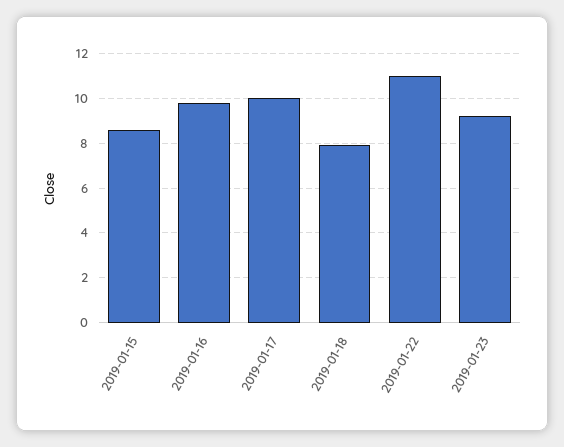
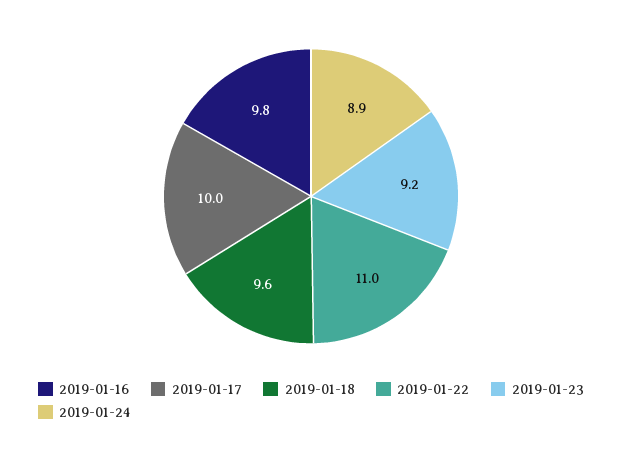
2019-01-15: 8.5 -> none
2019-01-18: 8 -> 9.6
2019-01-24: none -> 8.9

